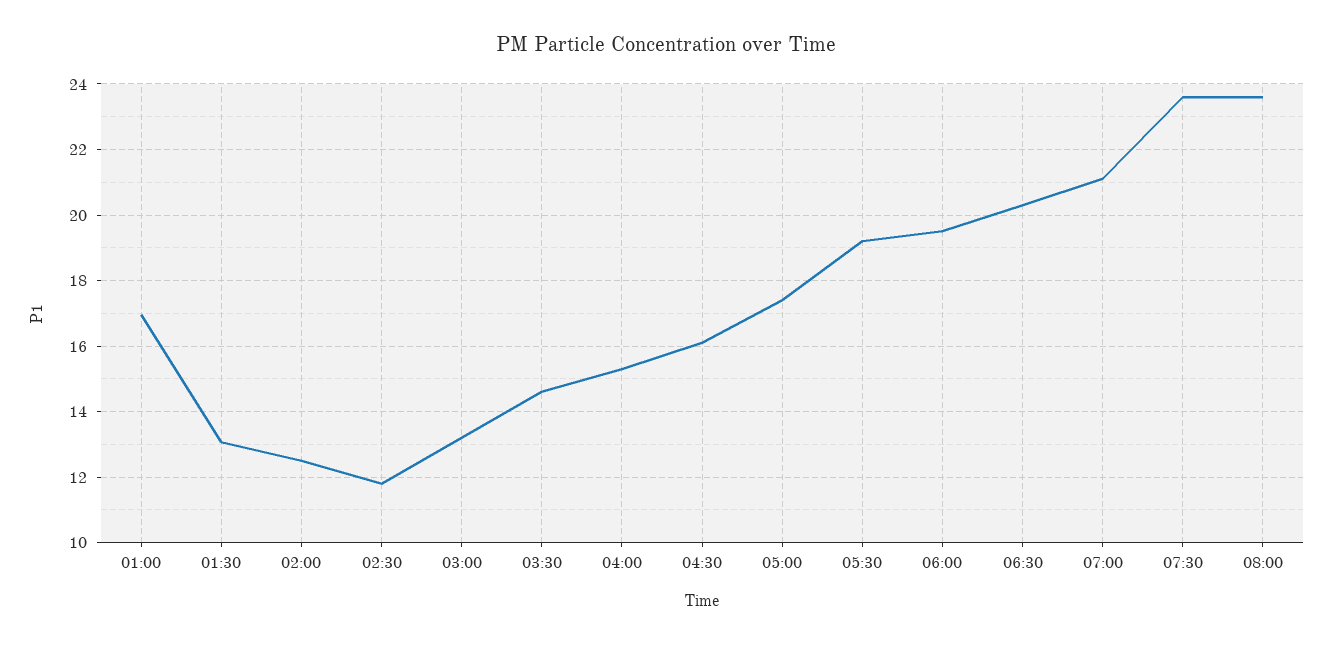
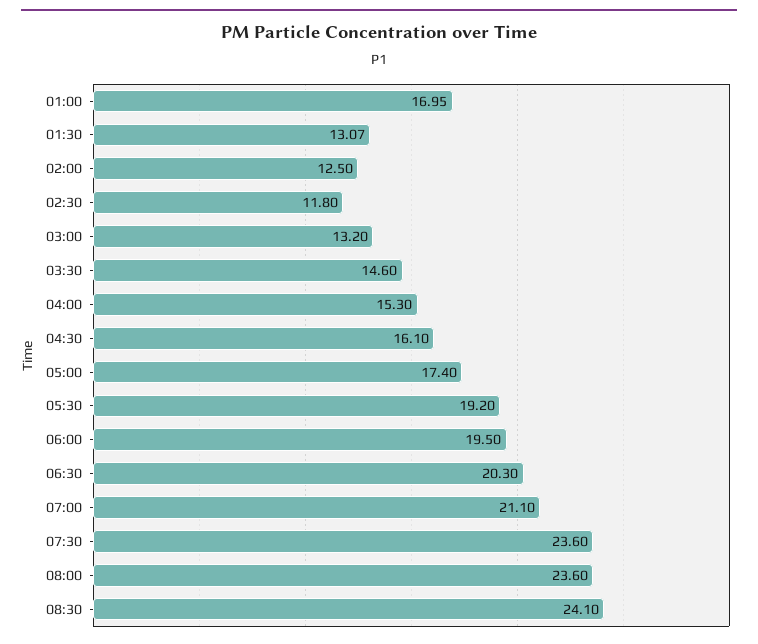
08:30: none -> 24.1

